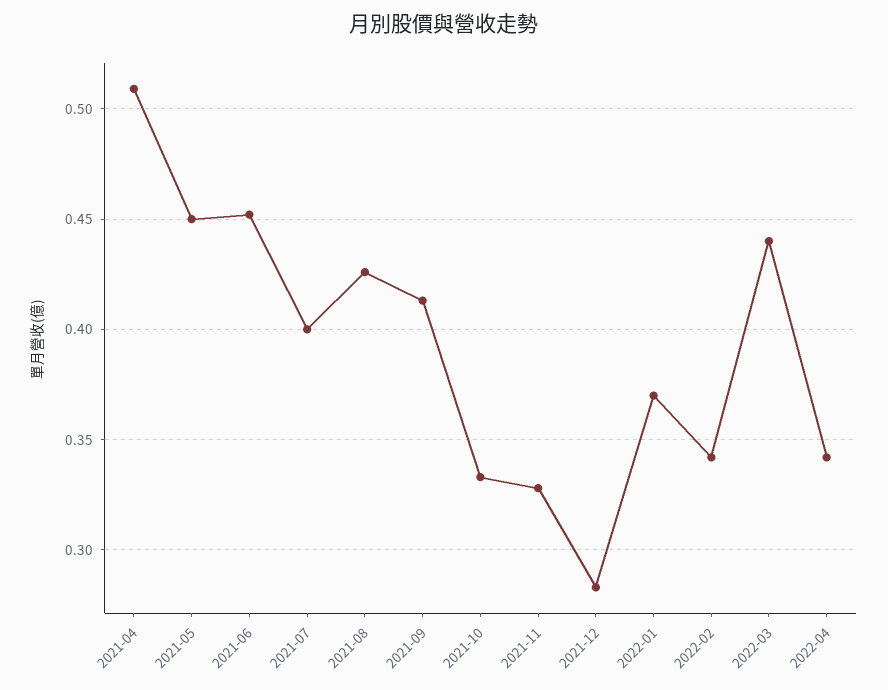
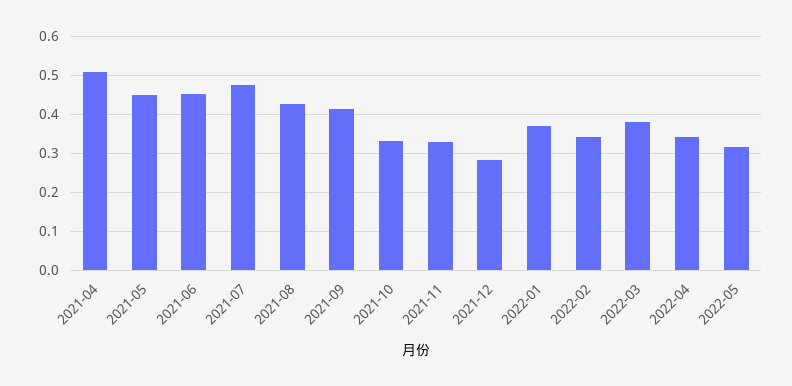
2021-07: 0.4 -> 0.48
2022-03: 0.44 -> 0.38
2022-05: none -> 0.32

